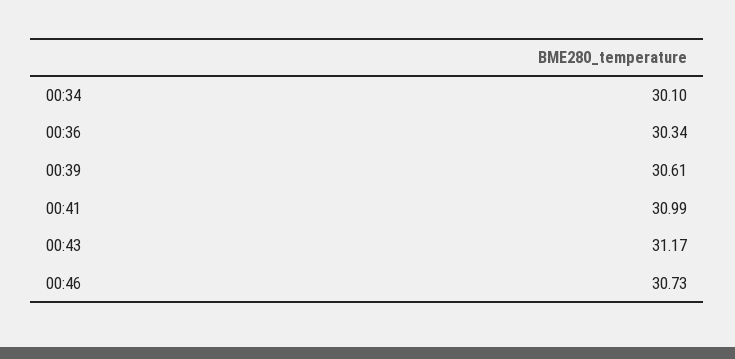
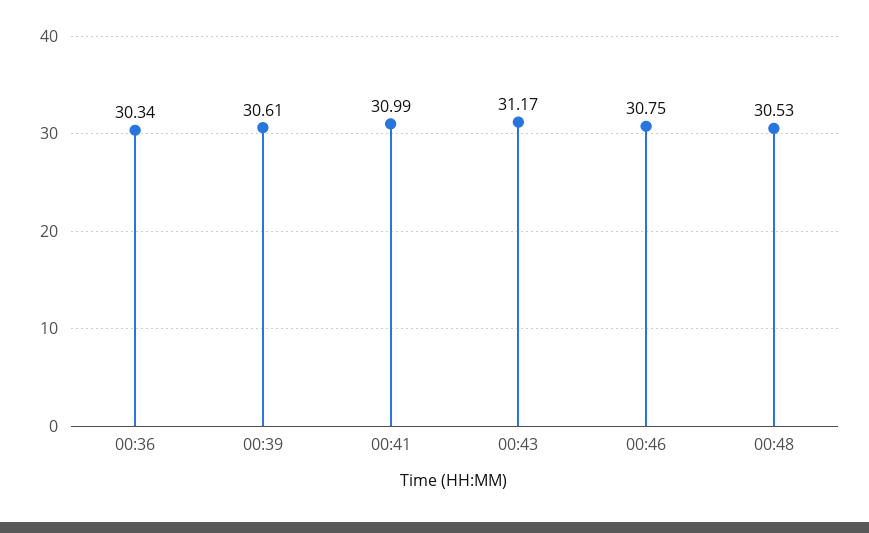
00:34: 30.1 -> none
00:46: 30.73 -> 30.75
00:48: none -> 30.53

